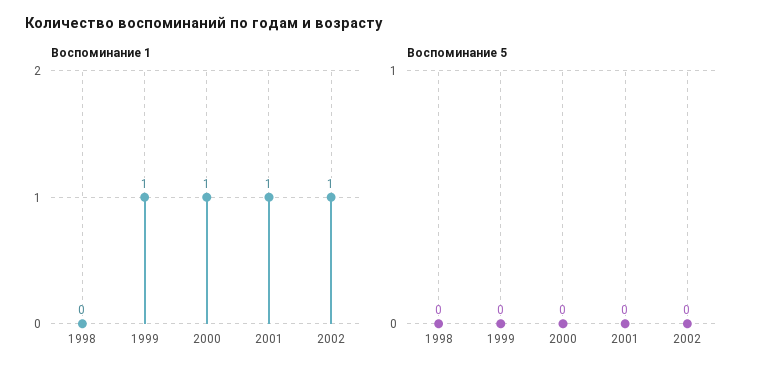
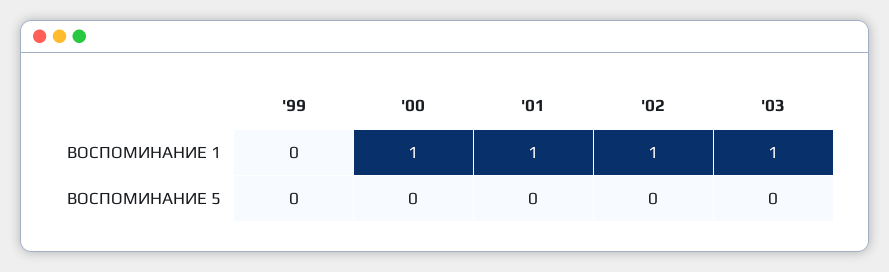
Воспоминание 1, 1998: 0 -> none
Воспоминание 1, 1999: 1 -> 0
Воспоминание 5, 1998: 0 -> none
Воспоминание 1, '03: none -> 1
Воспоминание 5, '03: none -> 0

